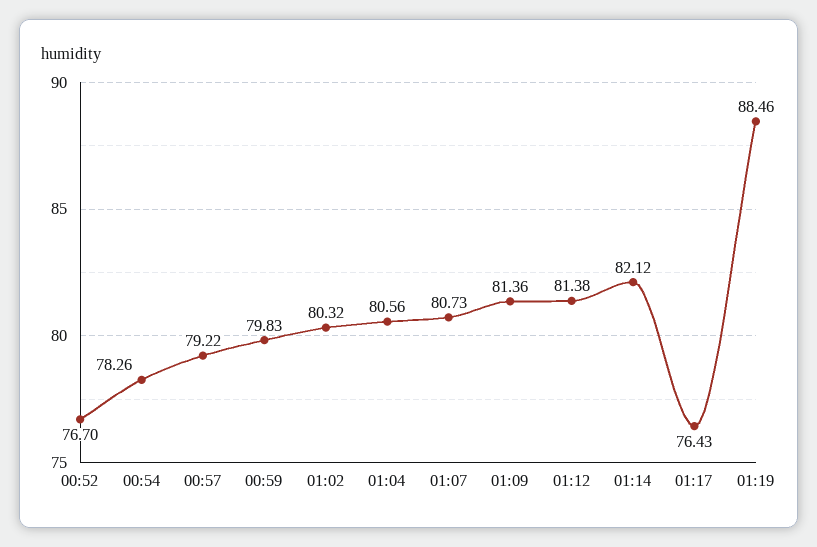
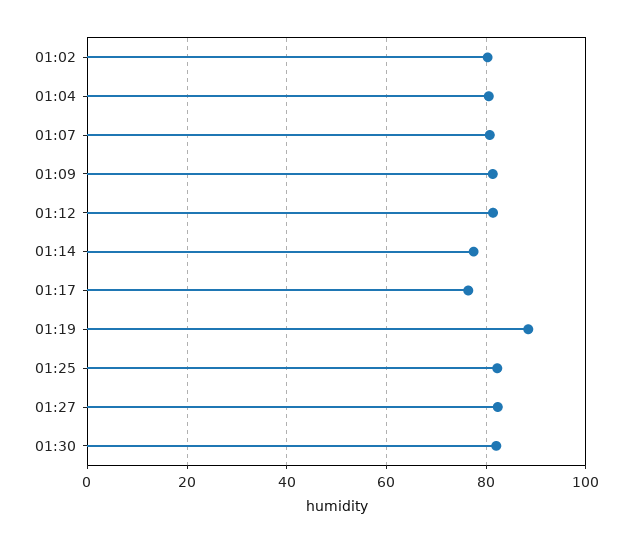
00:52: 76.7 -> none
00:54: 78.26 -> none
00:57: 79.22 -> none
00:59: 79.83 -> none
01:14: 82.12 -> 78
01:25: none -> 82
01:27: none -> 82
01:30: none -> 82

